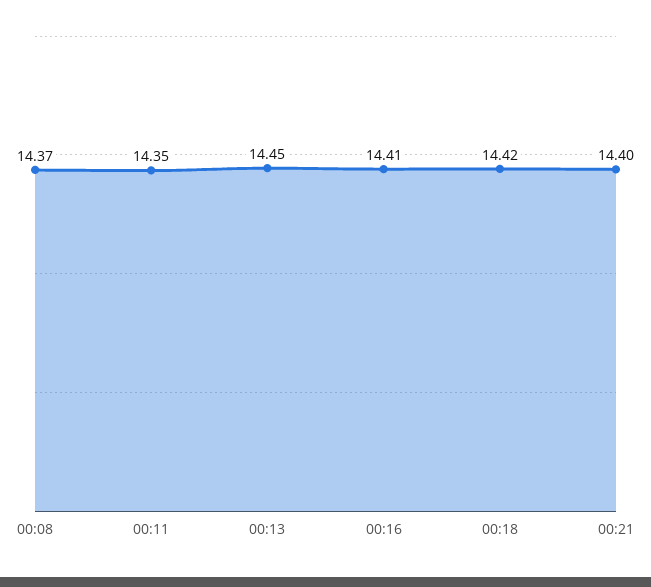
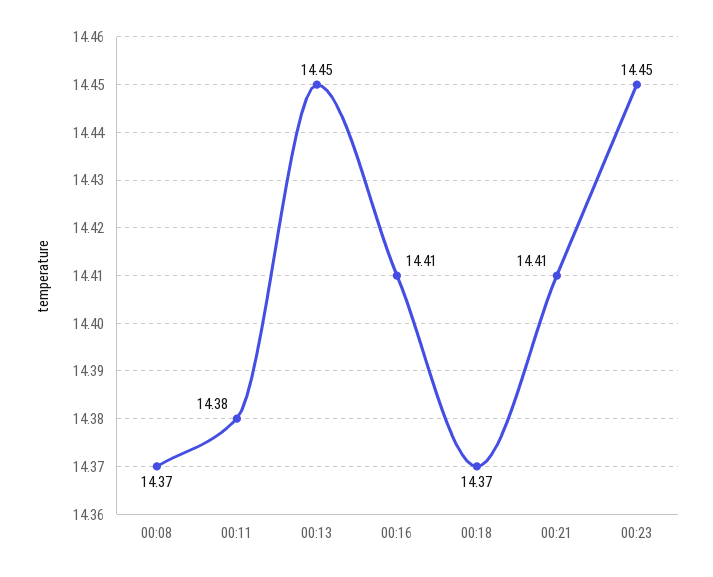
00:11: 14.35 -> 14.38
00:18: 14.42 -> 14.37
00:21: 14.4 -> 14.41
00:23: none -> 14.45

